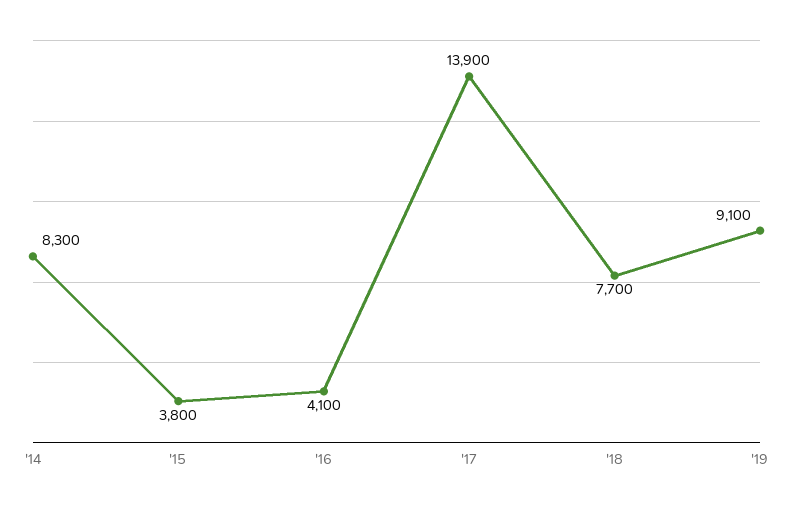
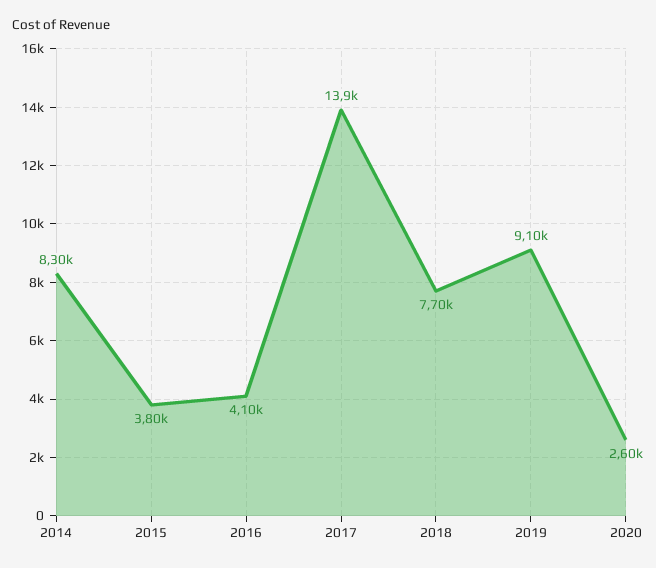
2020: none -> 2600

